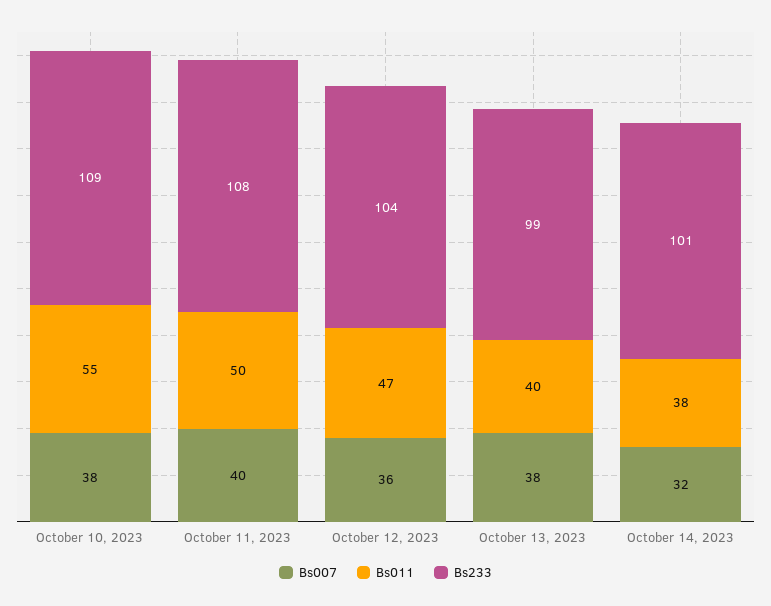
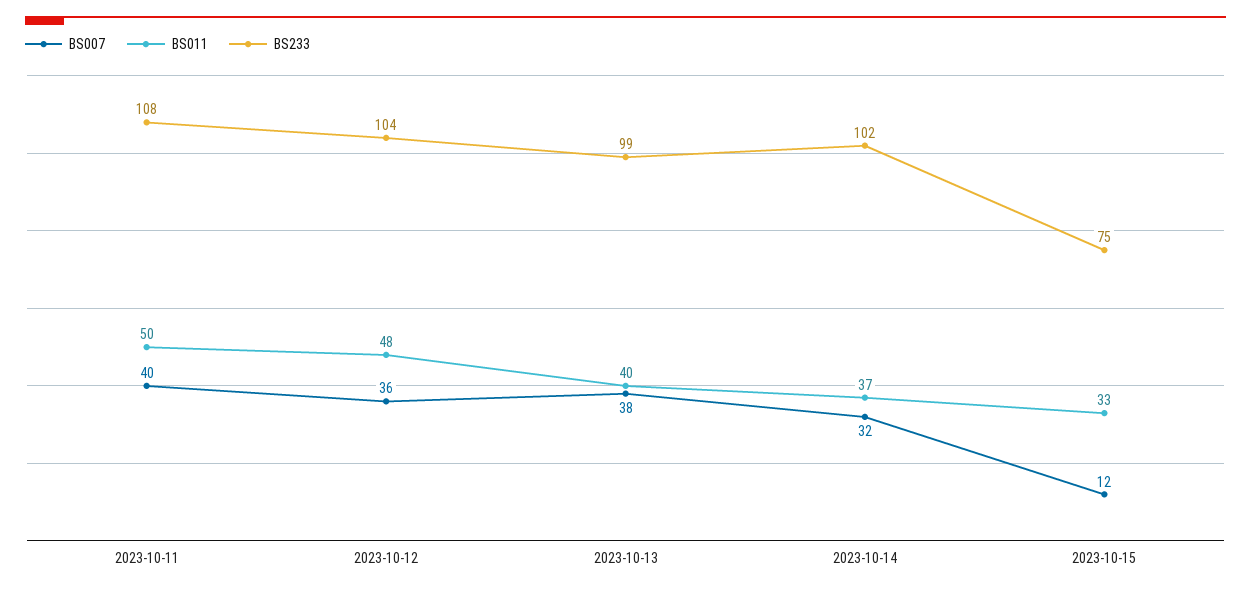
Bs007, October 10, 2023: 38 -> none
Bs011, October 10, 2023: 55 -> none
Bs233, October 10, 2023: 109 -> none
Bs011, October 12, 2023: 47 -> 48
Bs011, October 14, 2023: 38 -> 37
Bs233, October 14, 2023: 101 -> 102
Bs007, 2023-10-15: none -> 12
Bs011, 2023-10-15: none -> 33
Bs233, 2023-10-15: none -> 75

